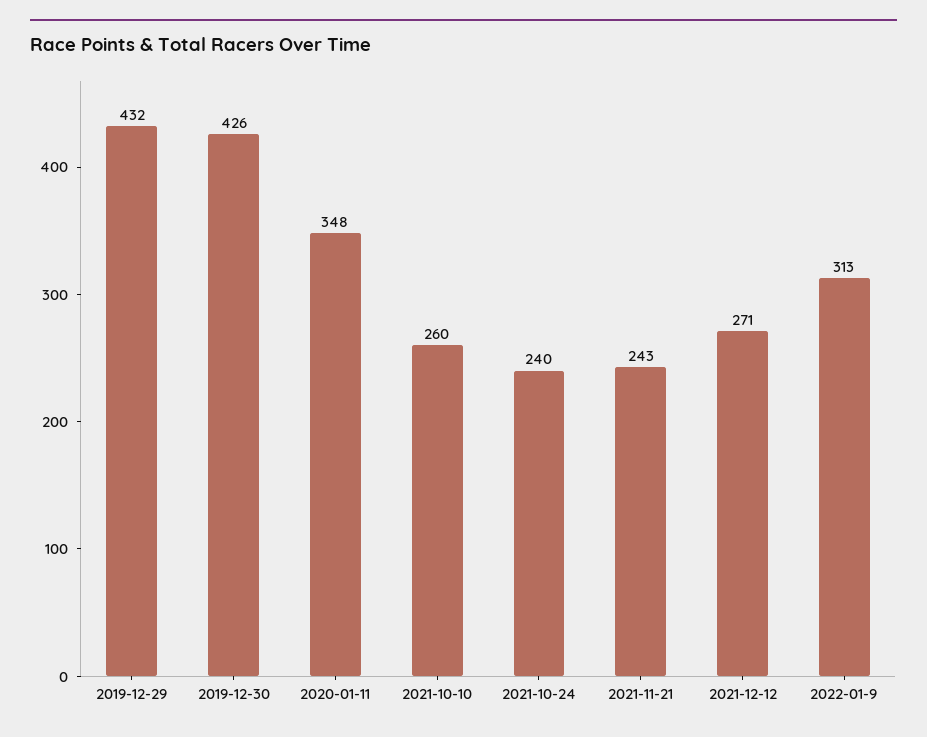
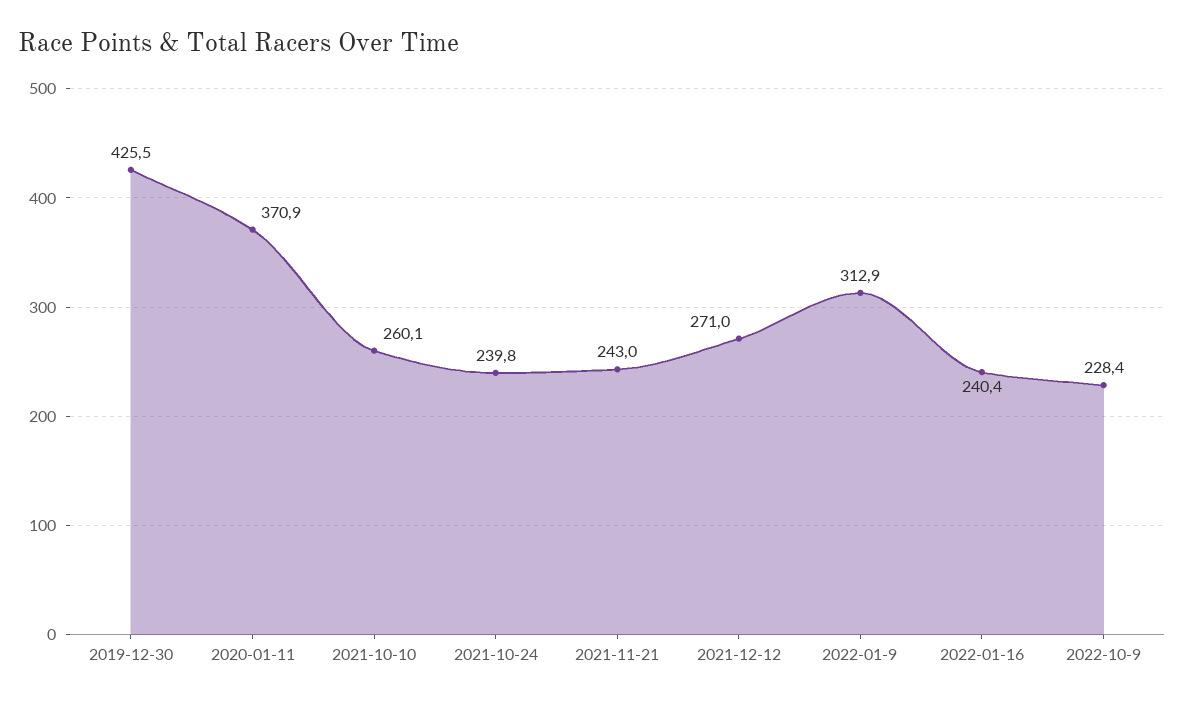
2019-12-29: 432 -> none
2020-01-11: 348 -> 370.9
2022-01-16: none -> 240.4
2022-10-9: none -> 228.4

